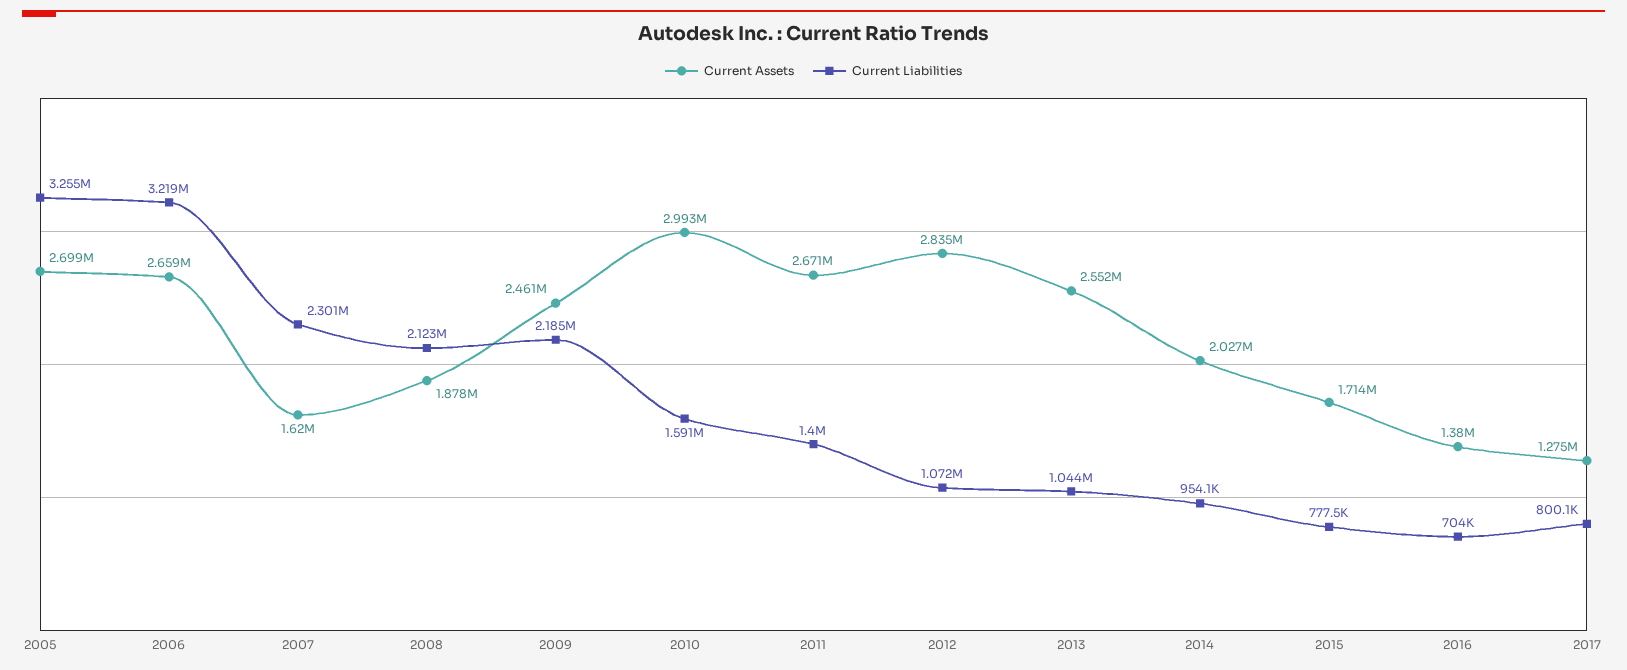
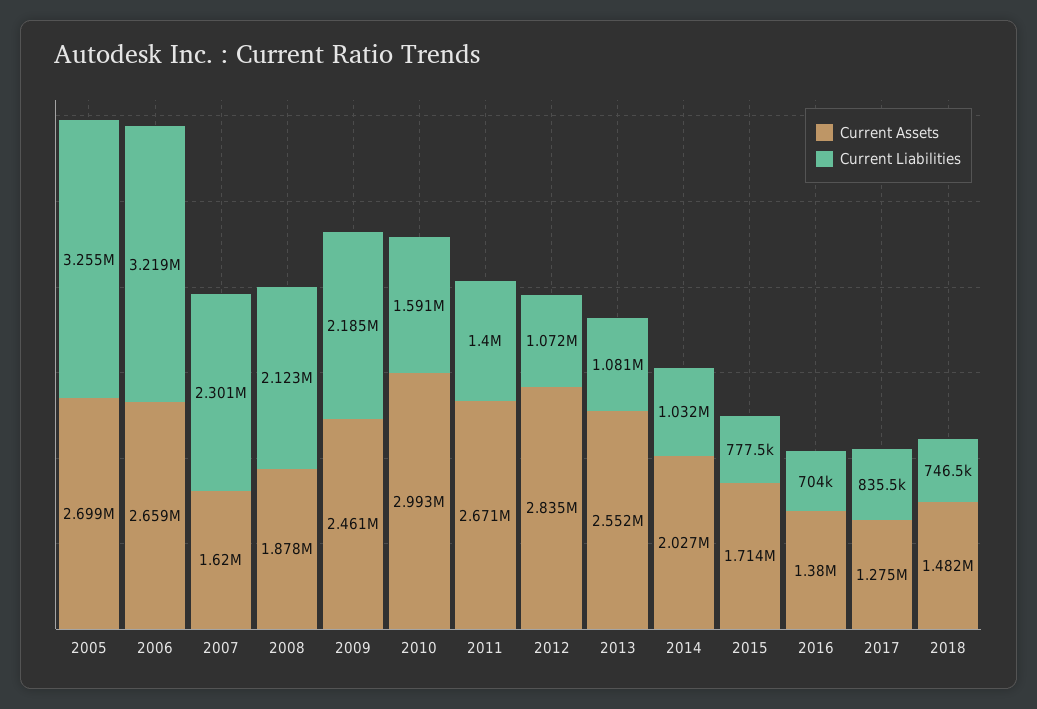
Current Liabilities, 2013: 1044000 -> 1081000
Current Liabilities, 2014: 954100 -> 1032000
Current Liabilities, 2017: 800100 -> 835500
Current Assets, 2018: none -> 1482000
Current Liabilities, 2018: none -> 746500

